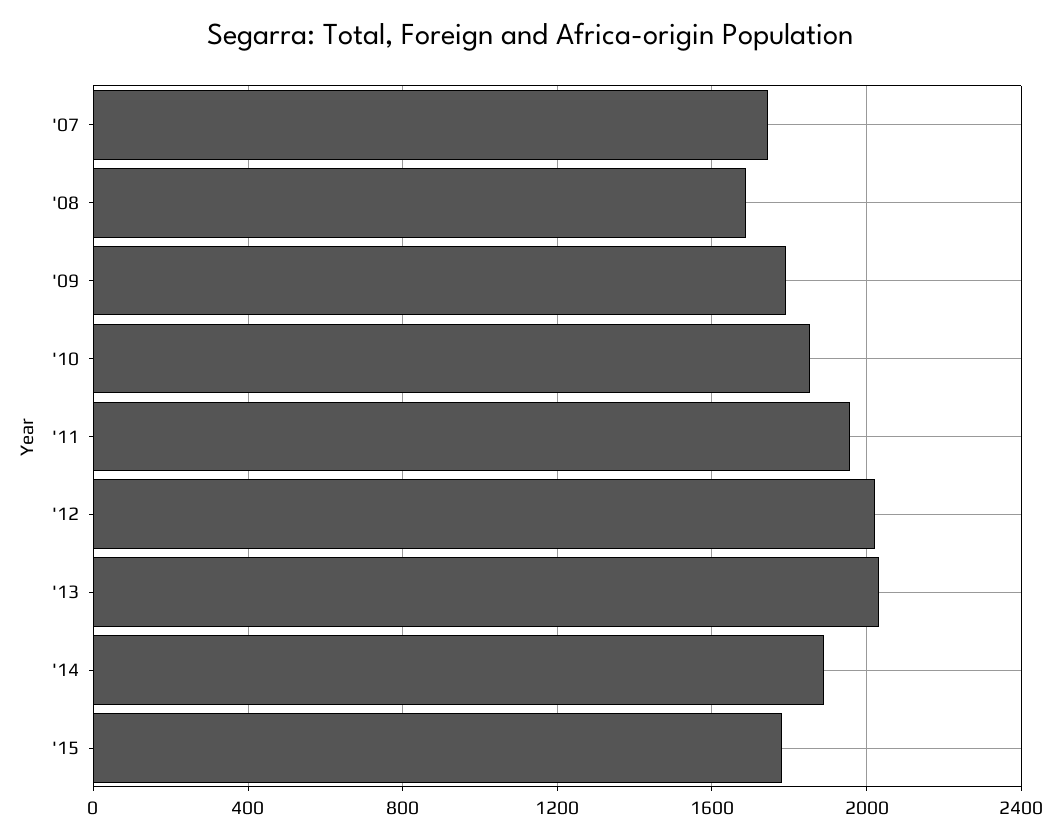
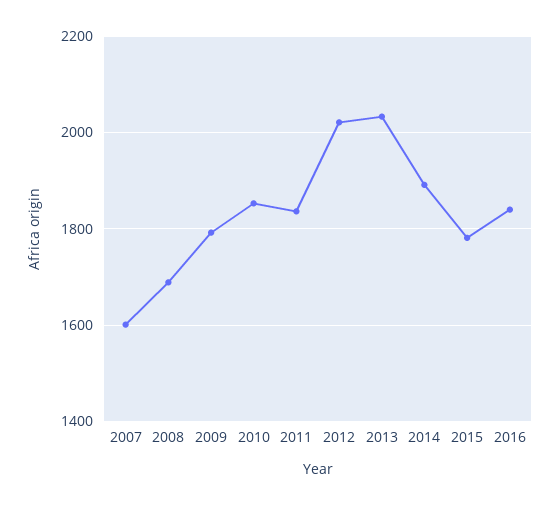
'07: 1750 -> 1600
'11: 1950 -> 1840
2016: none -> 1840

